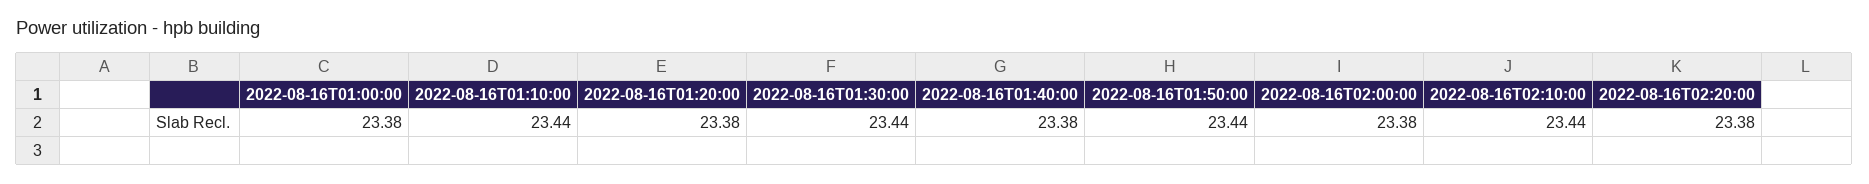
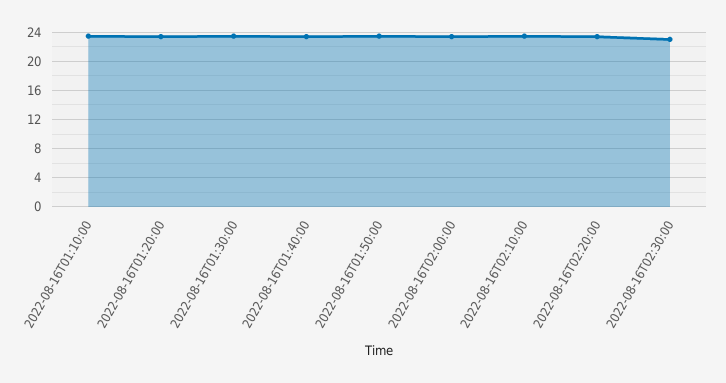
2022-08-16T01:00:00: 23.38 -> none
2022-08-16T02:30:00: none -> 23

